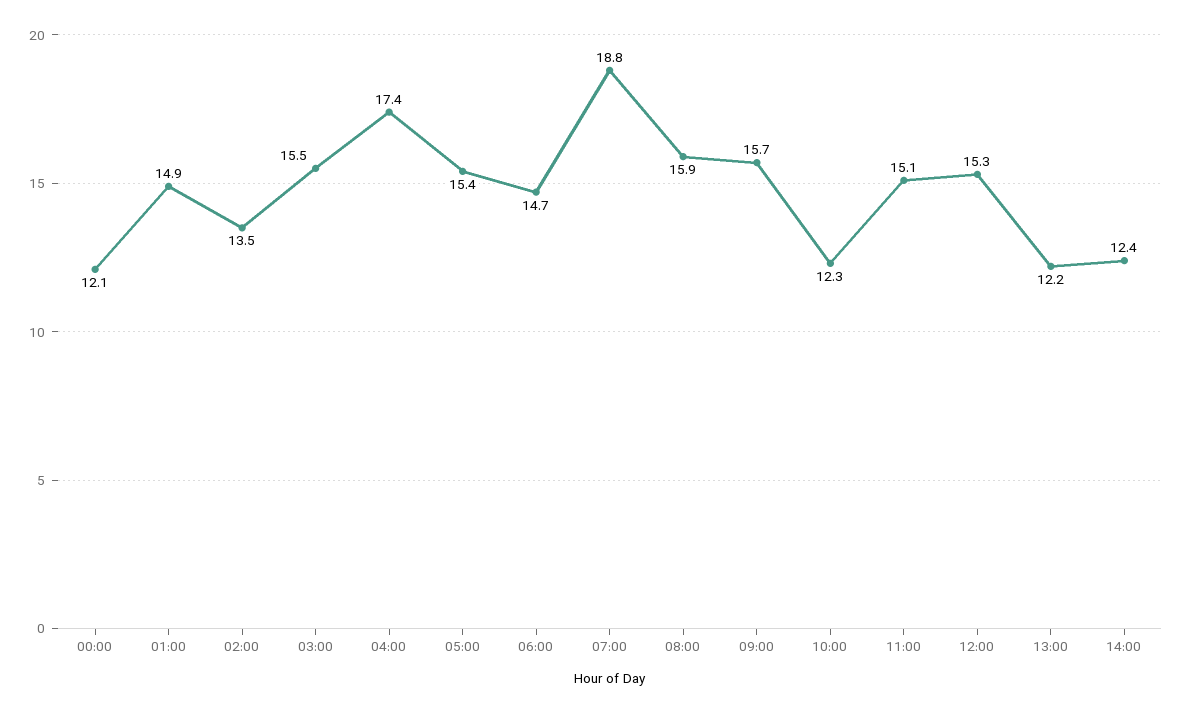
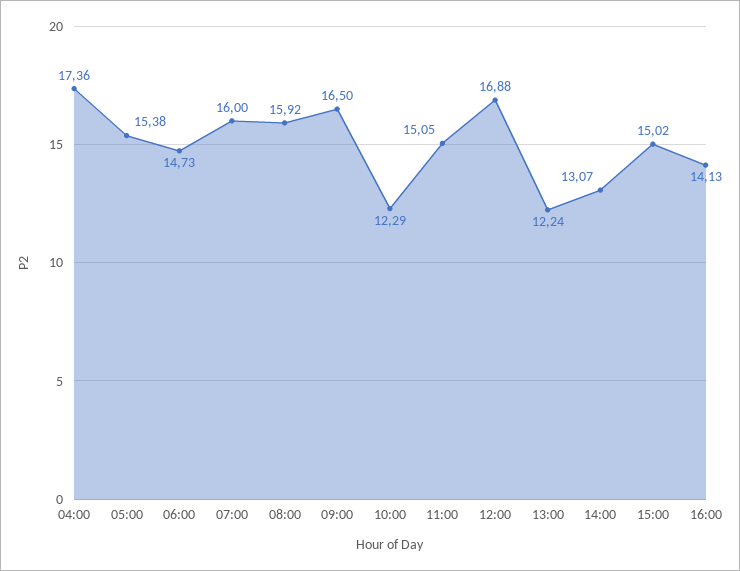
00:00: 12.1 -> none
01:00: 14.9 -> none
02:00: 13.5 -> none
03:00: 15.5 -> none
07:00: 18.8 -> 16
09:00: 15.7 -> 16.5
12:00: 15.3 -> 16.88
14:00: 12.4 -> 13.07
15:00: none -> 15.02
16:00: none -> 14.13

